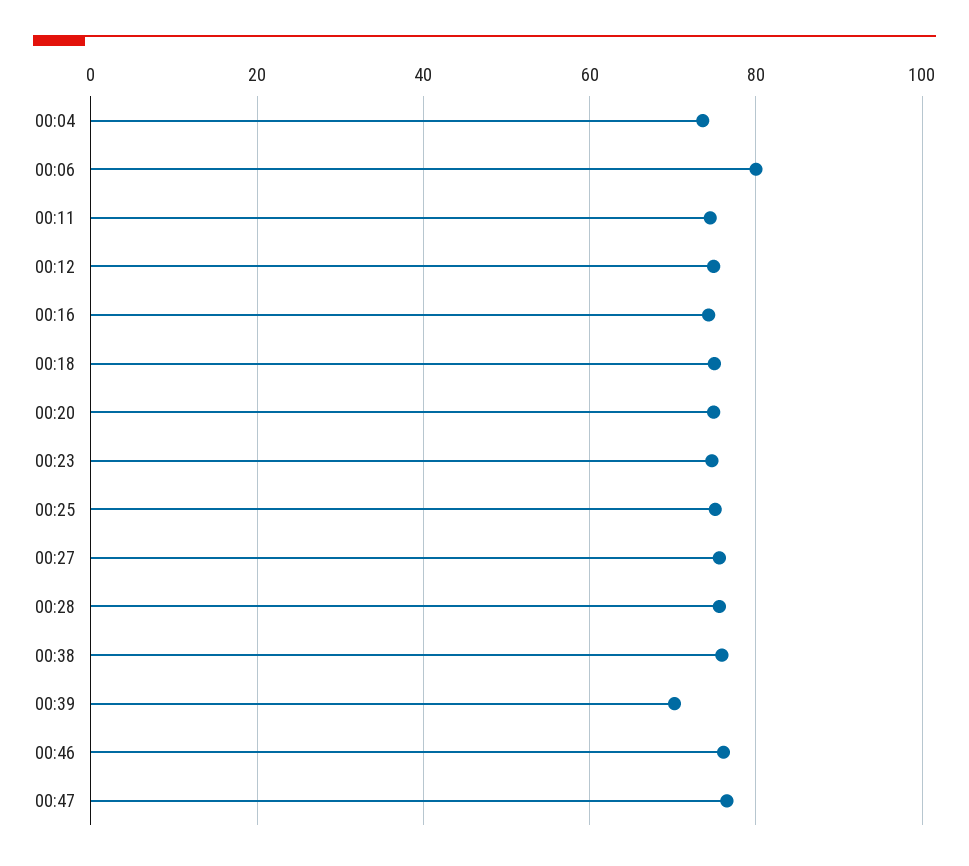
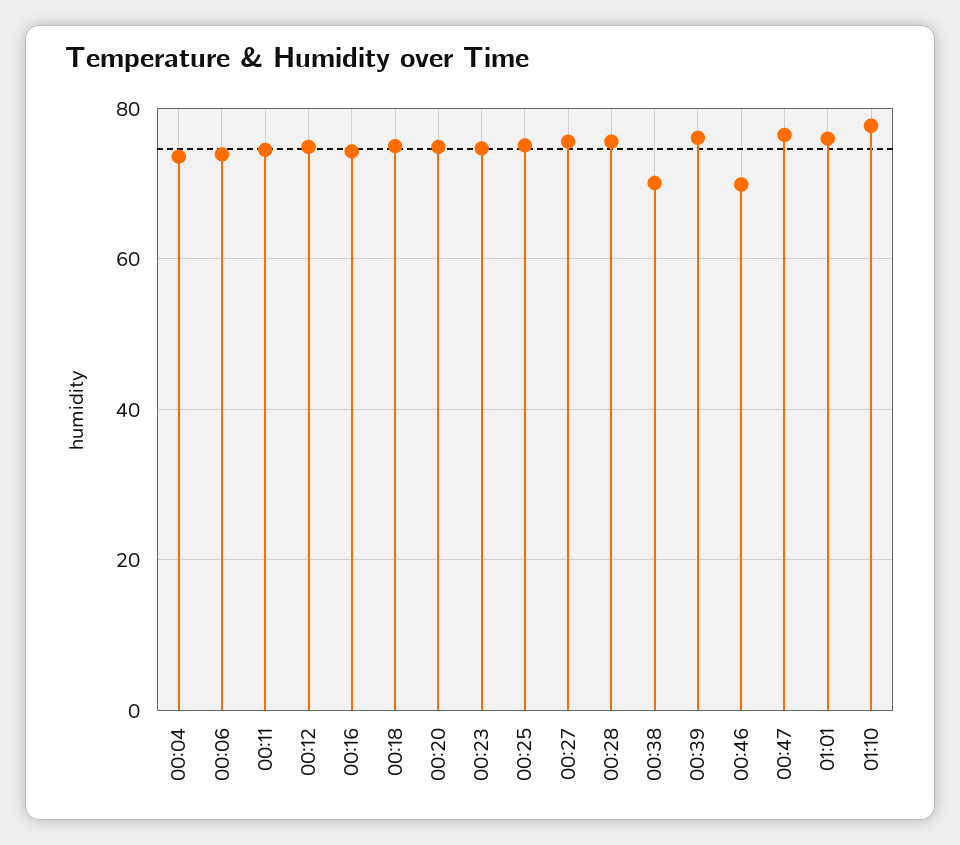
00:06: 80 -> 74
00:38: 76 -> 70
00:39: 70 -> 76
00:46: 76 -> 70
01:01: none -> 76
01:10: none -> 78

